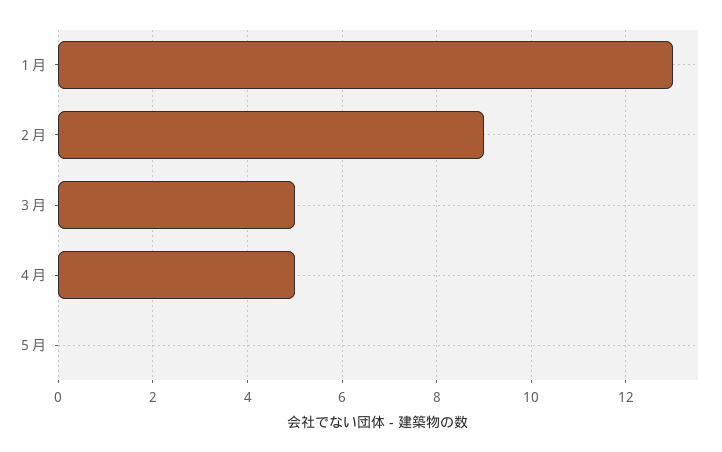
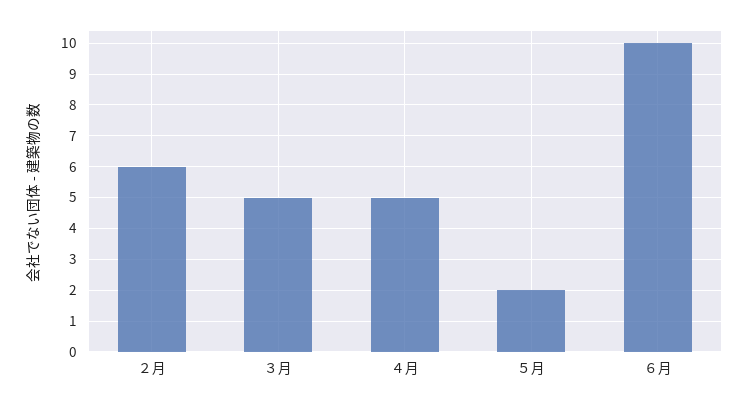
１月: 13 -> none
２月: 9 -> 6
５月: 0 -> 2
６月: none -> 10

